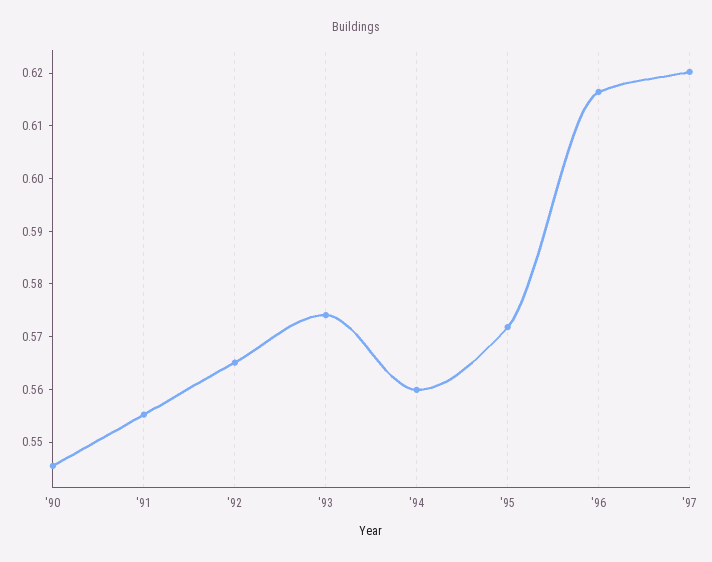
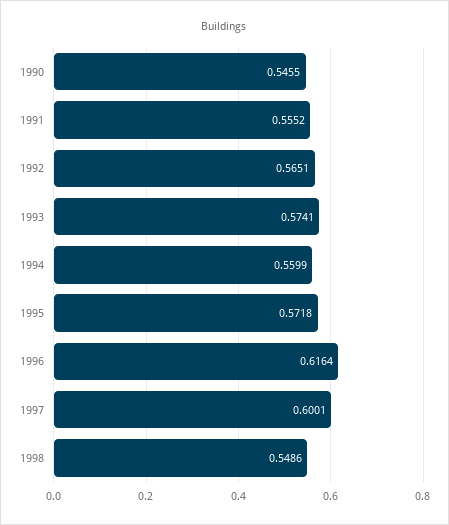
'97: 0.62 -> 0.6001
1998: none -> 0.5486

